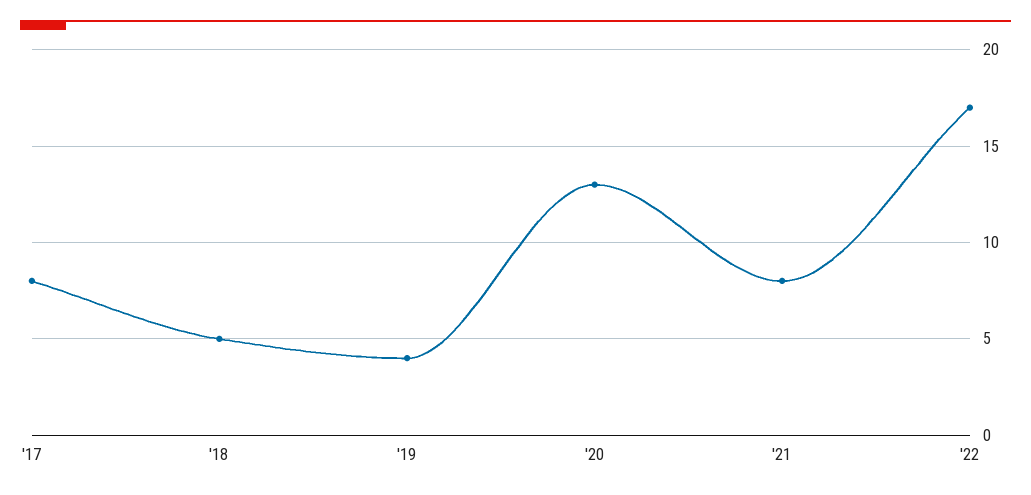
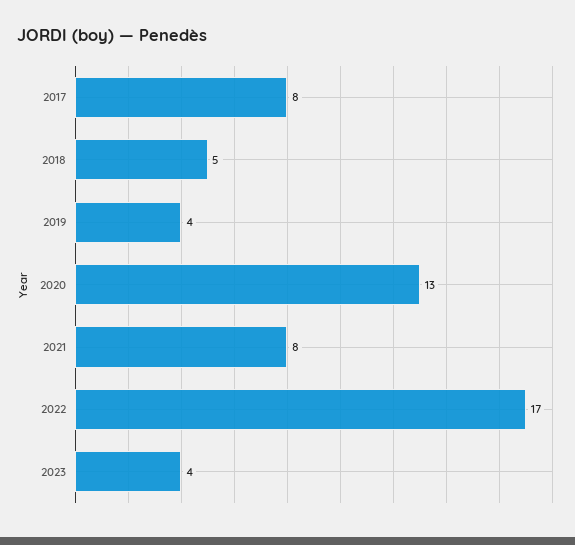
2023: none -> 4

